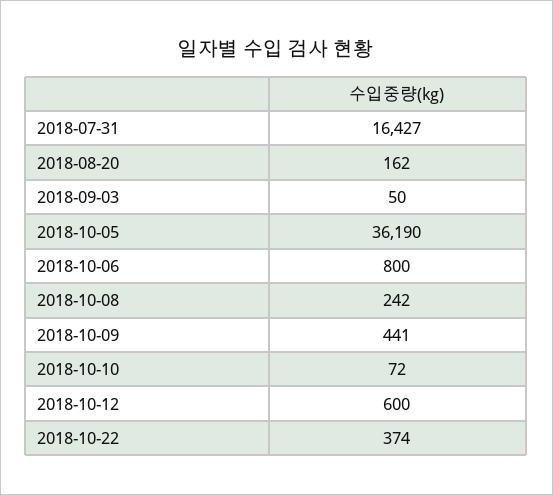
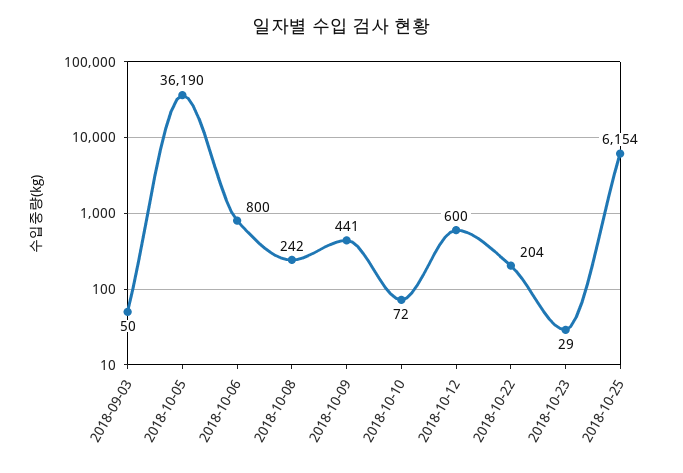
2018-07-31: 16427 -> none
2018-08-20: 162 -> none
2018-10-22: 374 -> 204
2018-10-23: none -> 29
2018-10-25: none -> 6154

